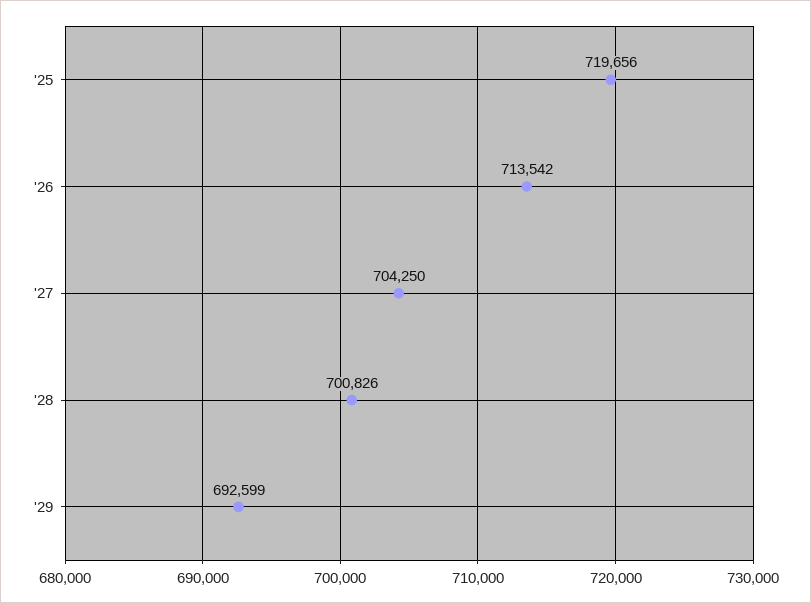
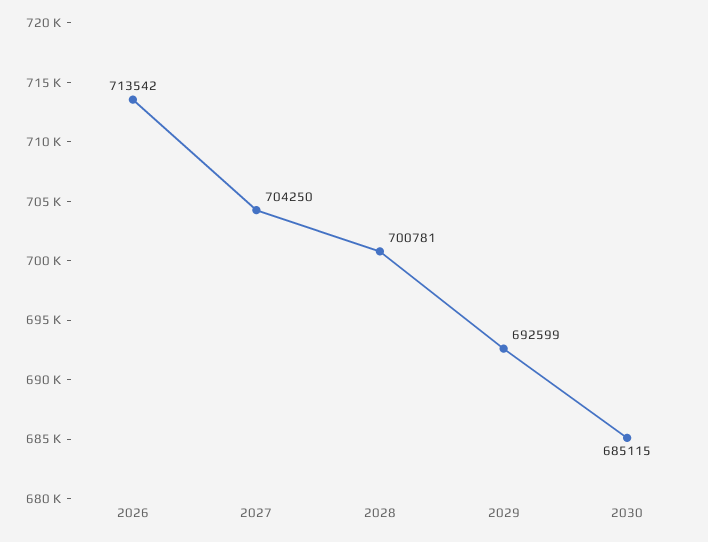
'25: 719656 -> none
'28: 700826 -> 700781
2030: none -> 685115

